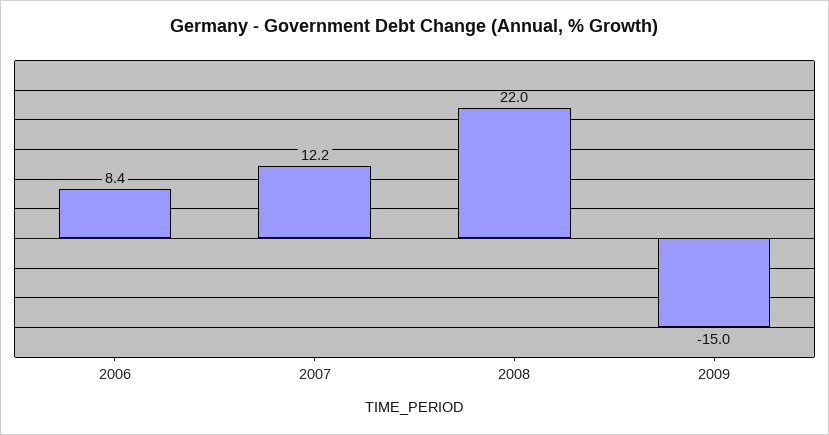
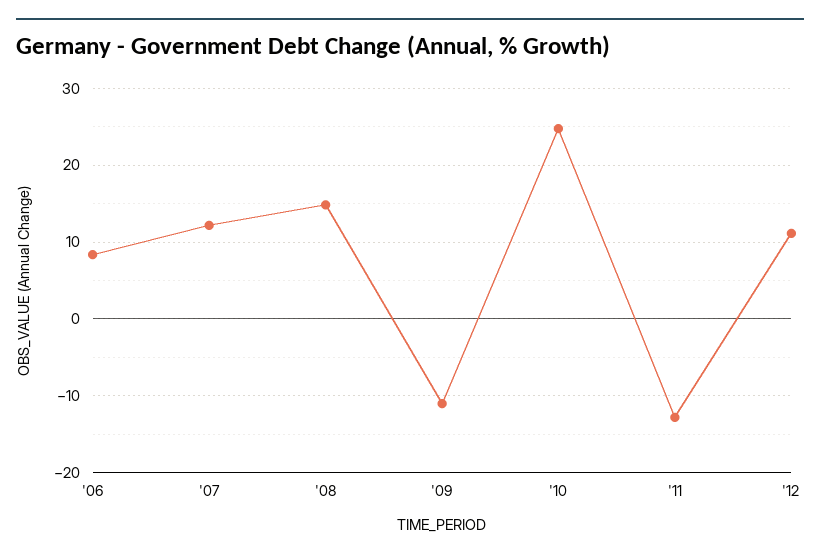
2008: 22 -> 15
2009: -15 -> -11
'10: none -> 25
'11: none -> -13
'12: none -> 11

